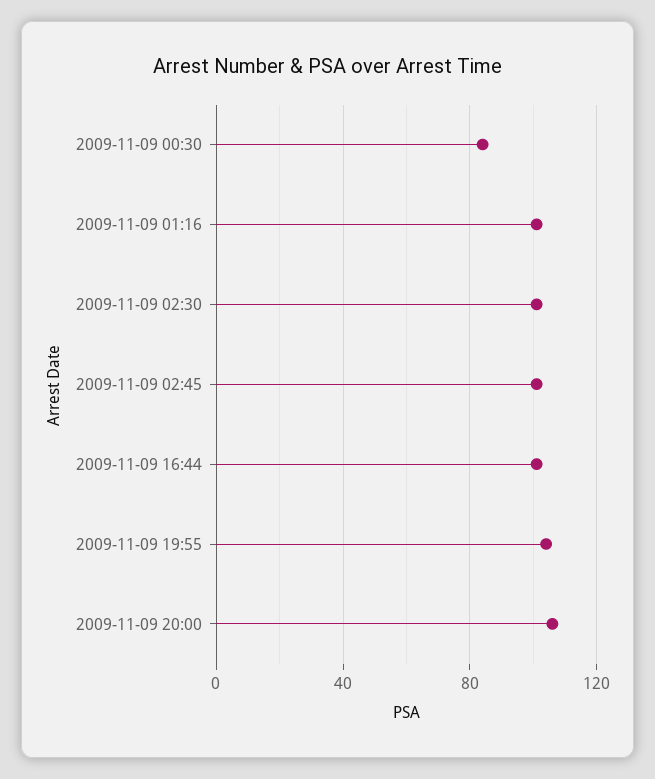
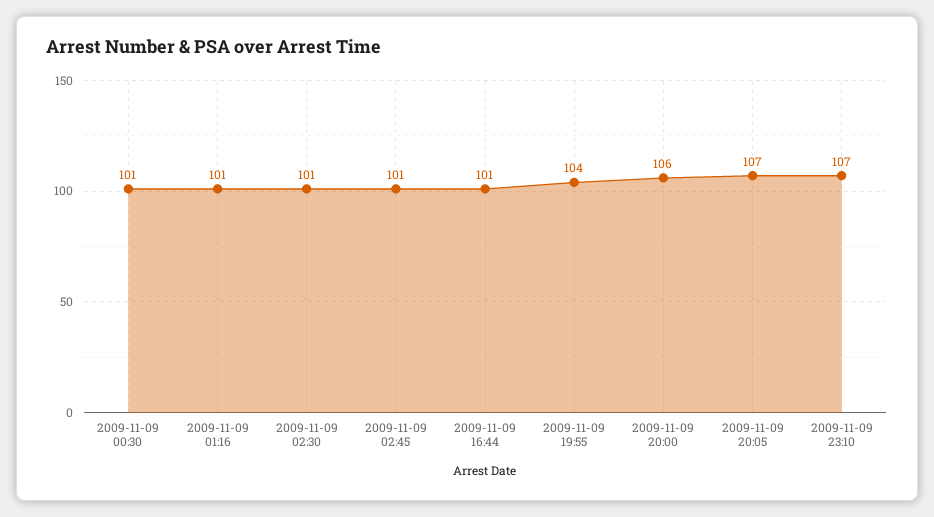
2009-11-09 00:30: 85 -> 101
2009-11-09 20:05: none -> 107
2009-11-09 23:10: none -> 107

